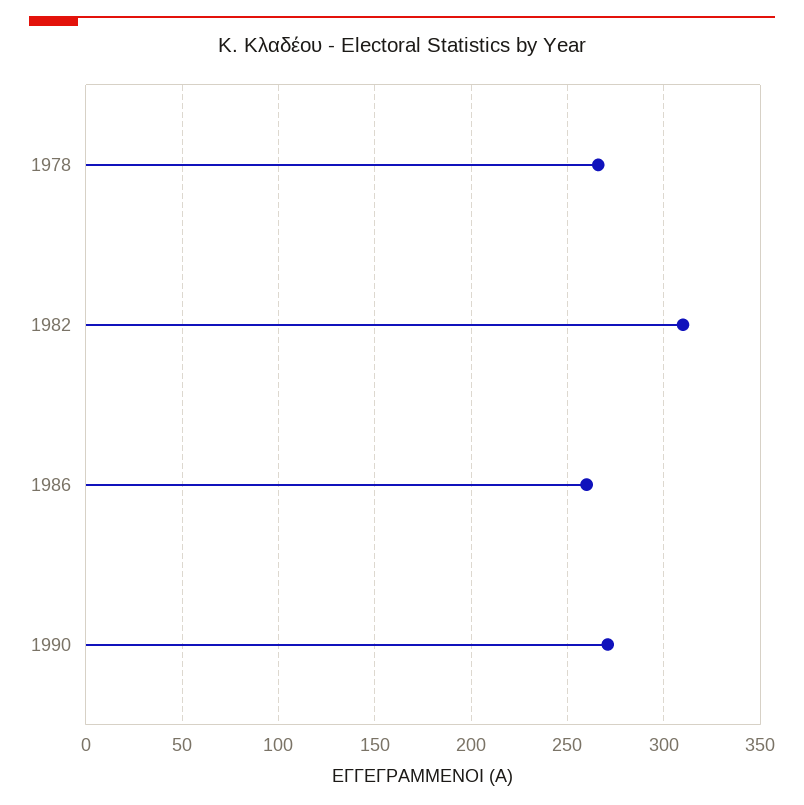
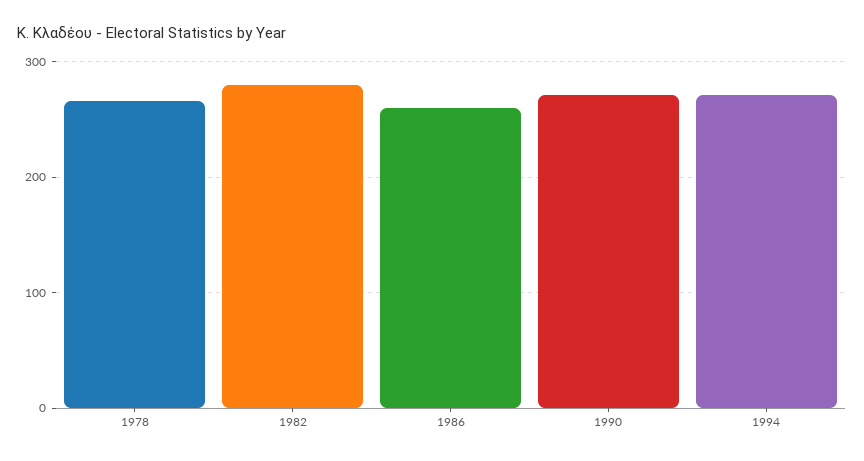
1982: 310 -> 280
1994: none -> 270

